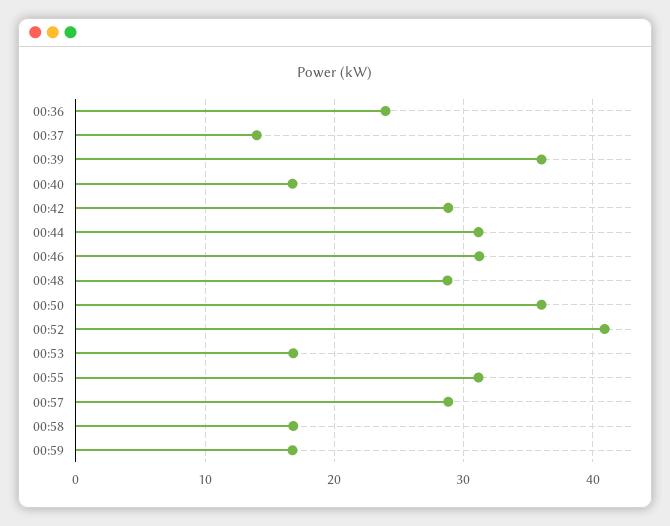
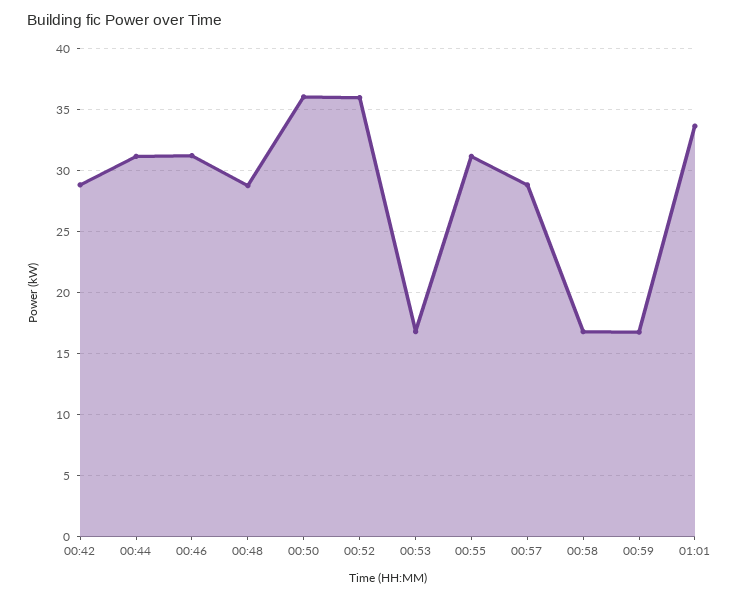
00:36: 24 -> none
00:37: 14 -> none
00:39: 36 -> none
00:40: 17 -> none
00:52: 41 -> 36
01:01: none -> 33.5

